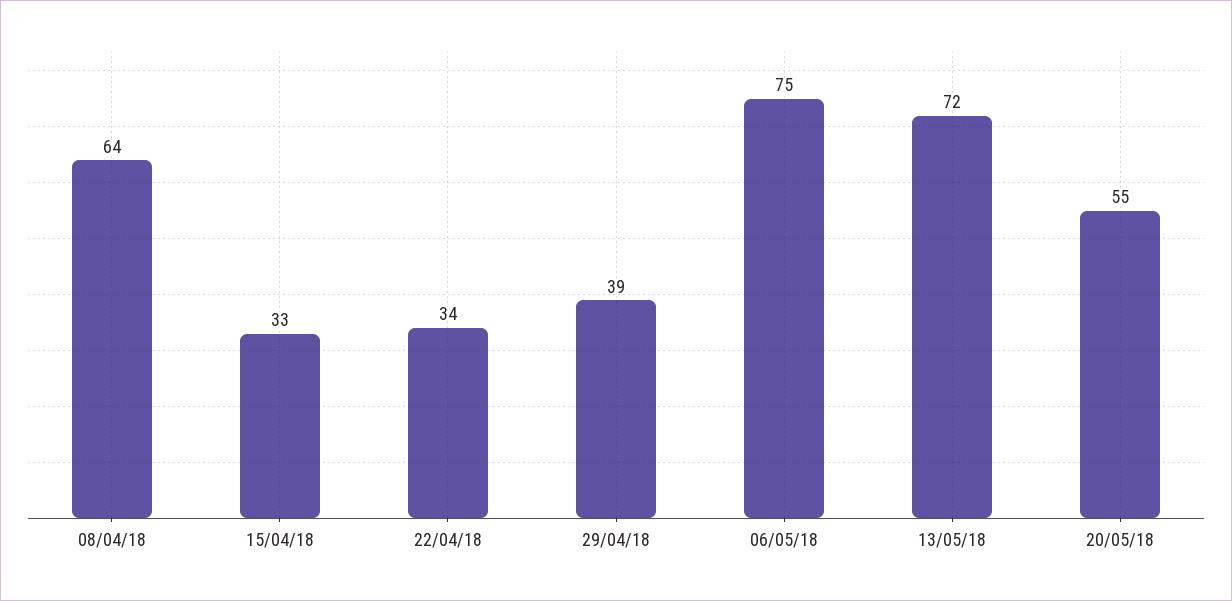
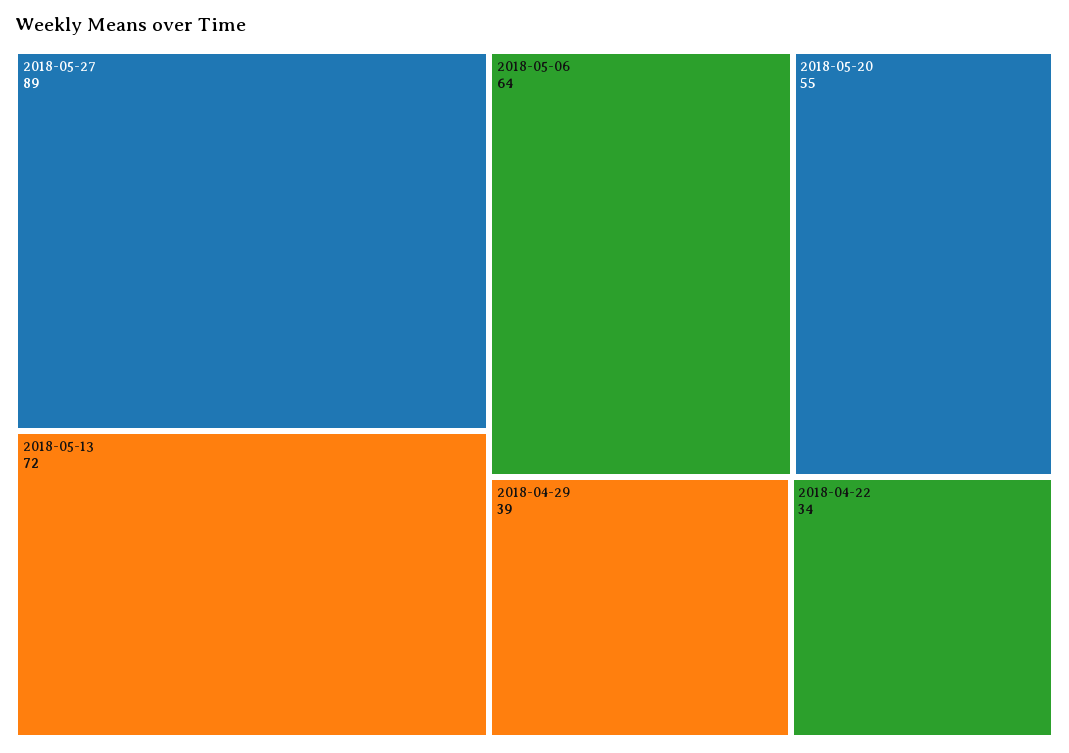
08/04/18: 64 -> none
15/04/18: 33 -> none
06/05/18: 75 -> 64
2018-05-27: none -> 89

